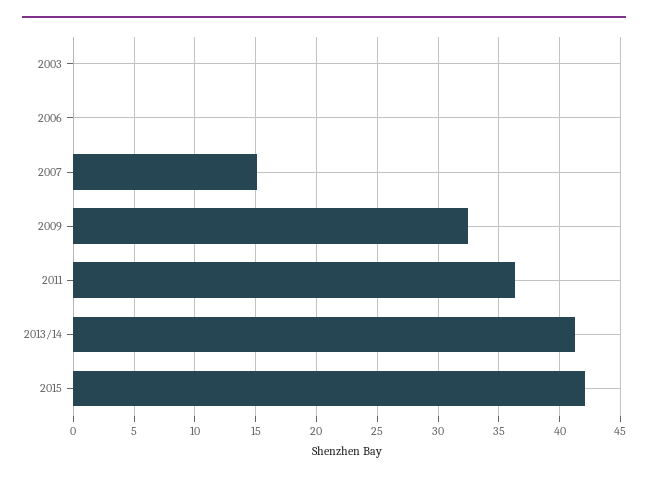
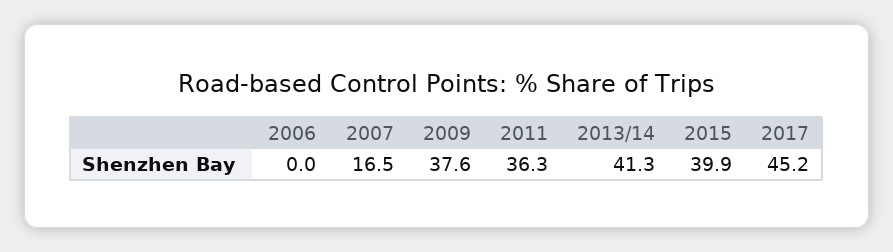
2003: 0 -> none
2007: 15 -> 16.5
2009: 32.5 -> 37.6
2015: 42 -> 39.9
2017: none -> 45.2

